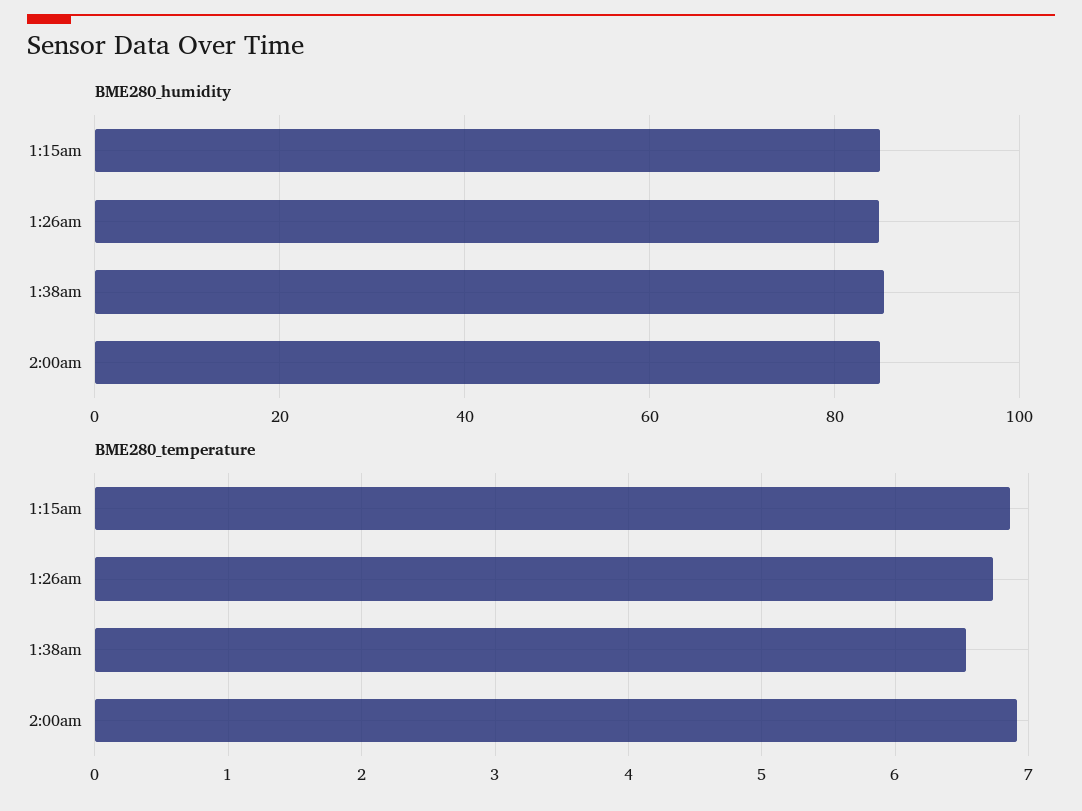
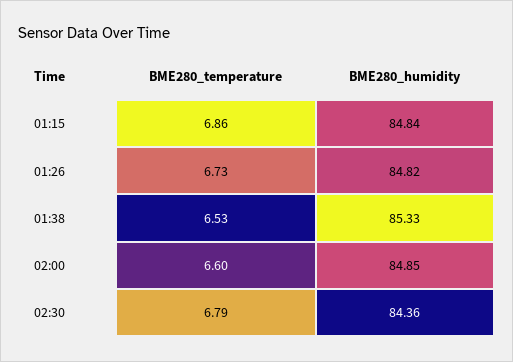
BME280_temperature, 2:00am: 6.9 -> 6.6
BME280_temperature, 02:30: none -> 6.79
BME280_humidity, 02:30: none -> 84.36

